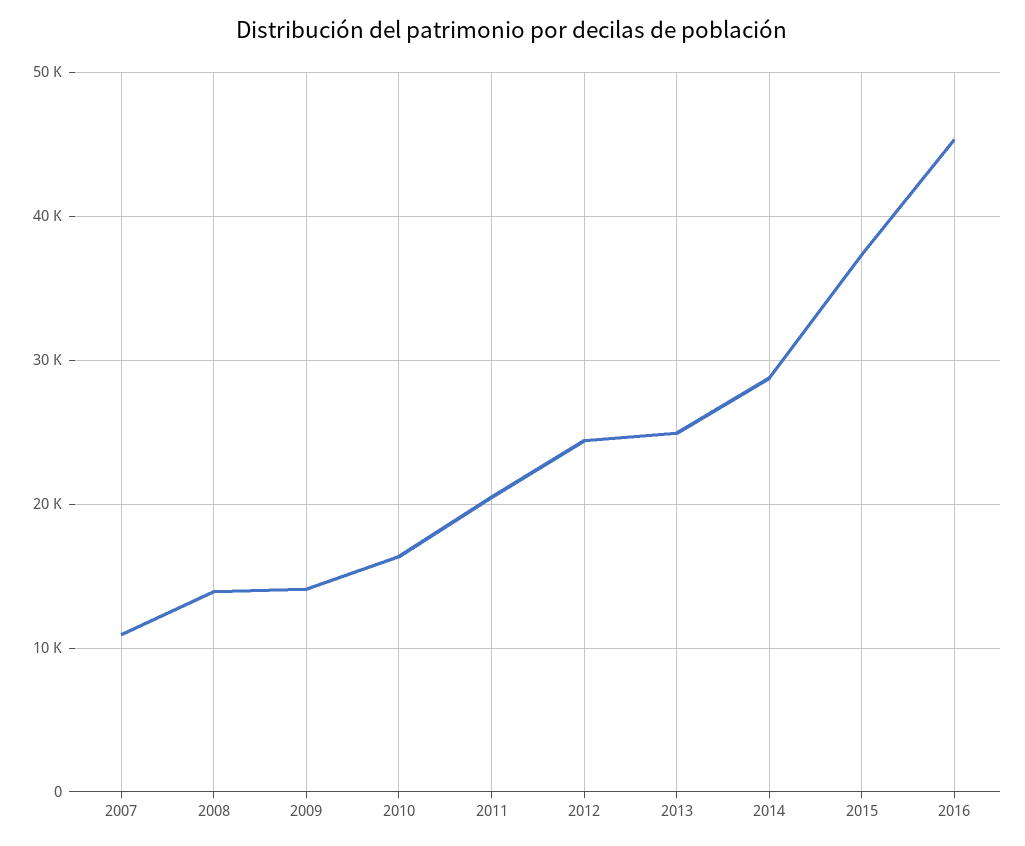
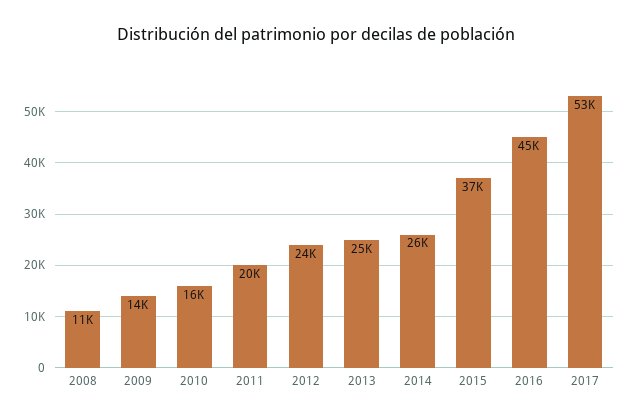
2007: 11000 -> none
2008: 14000 -> 11000
2014: 29000 -> 26000
2017: none -> 53000

